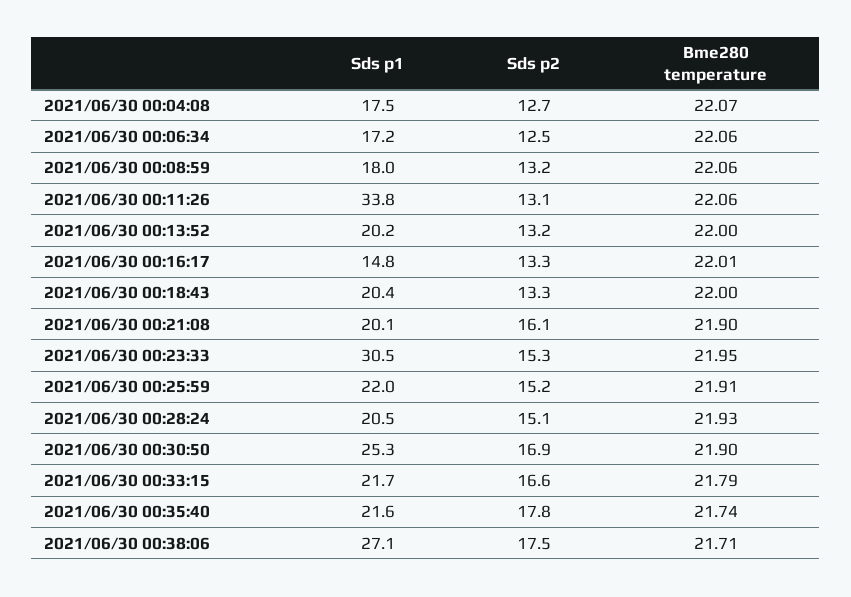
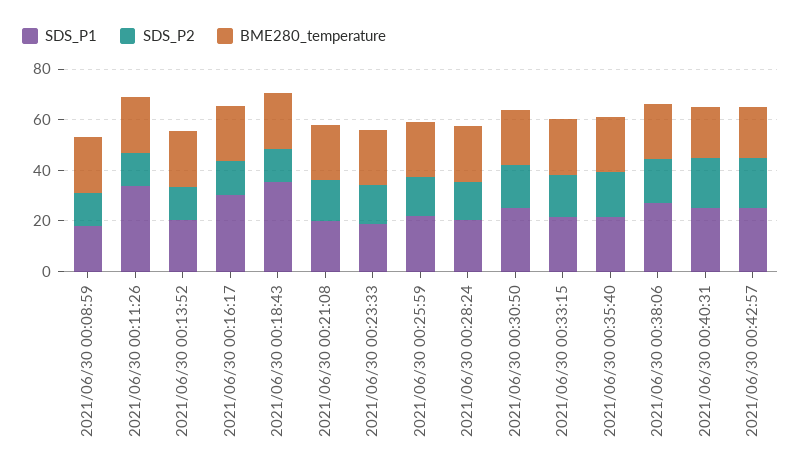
Sds p1, 2021/06/30 00:04:08: 17.5 -> none
Sds p2, 2021/06/30 00:04:08: 12.7 -> none
Bme280 temperature, 2021/06/30 00:04:08: 22.07 -> none
Sds p1, 2021/06/30 00:06:34: 17.2 -> none
Sds p2, 2021/06/30 00:06:34: 12.5 -> none
Bme280 temperature, 2021/06/30 00:06:34: 22.06 -> none
Sds p1, 2021/06/30 00:16:17: 14.8 -> 30
Sds p1, 2021/06/30 00:18:43: 20.4 -> 35
Sds p1, 2021/06/30 00:23:33: 30.5 -> 20
Sds p1, 2021/06/30 00:40:31: none -> 25
Sds p2, 2021/06/30 00:40:31: none -> 20
Bme280 temperature, 2021/06/30 00:40:31: none -> 20
Sds p1, 2021/06/30 00:42:57: none -> 25
Sds p2, 2021/06/30 00:42:57: none -> 20
Bme280 temperature, 2021/06/30 00:42:57: none -> 20

